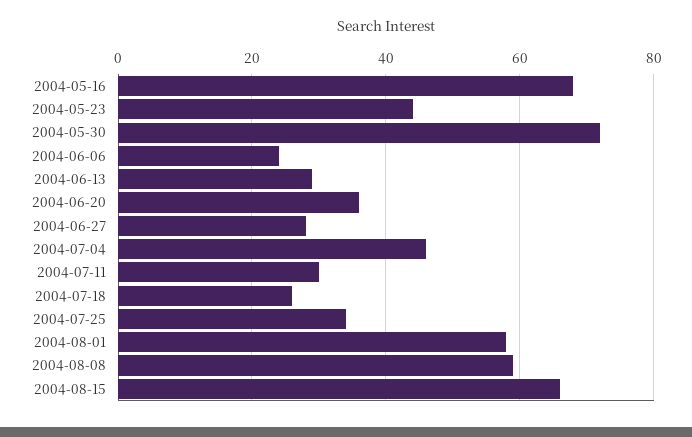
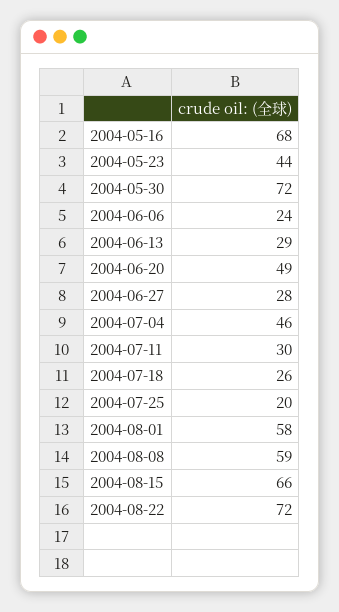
2004-06-20: 35 -> 49
2004-07-25: 35 -> 20
2004-08-22: none -> 72

